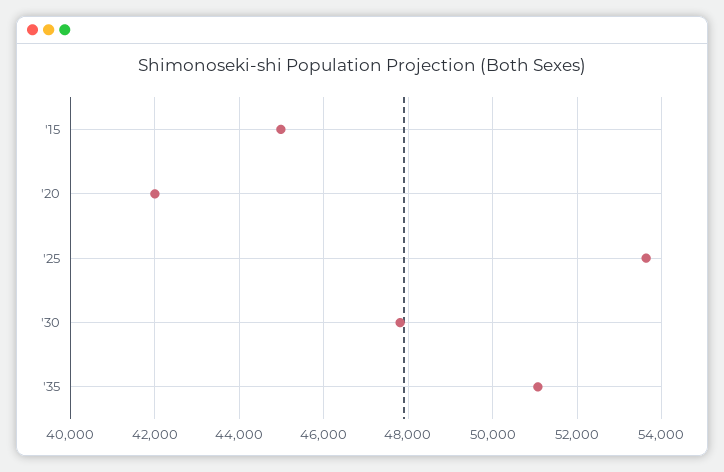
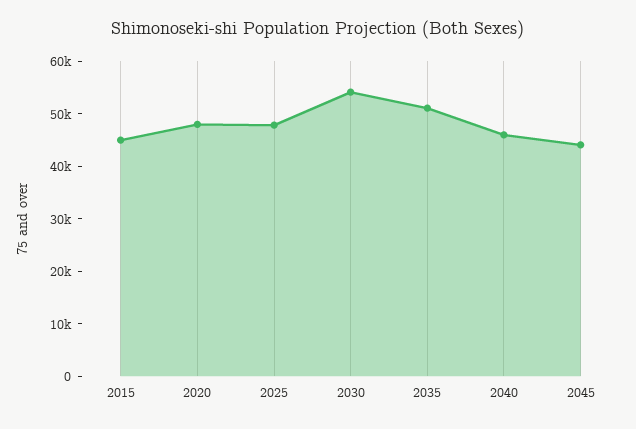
'20: 42000 -> 48000
'25: 53600 -> 48000
'30: 47800 -> 54000
2040: none -> 46000
2045: none -> 44000

